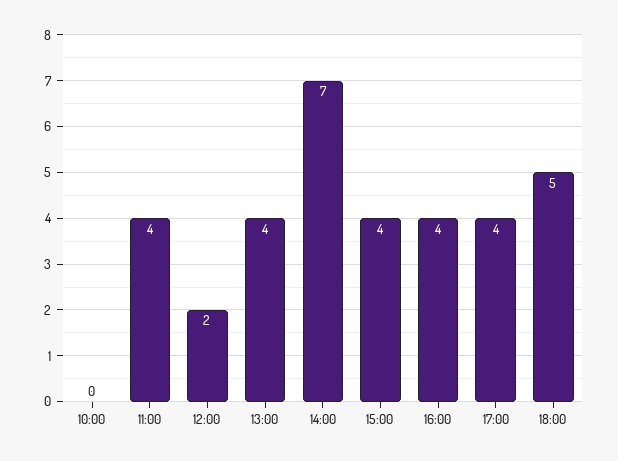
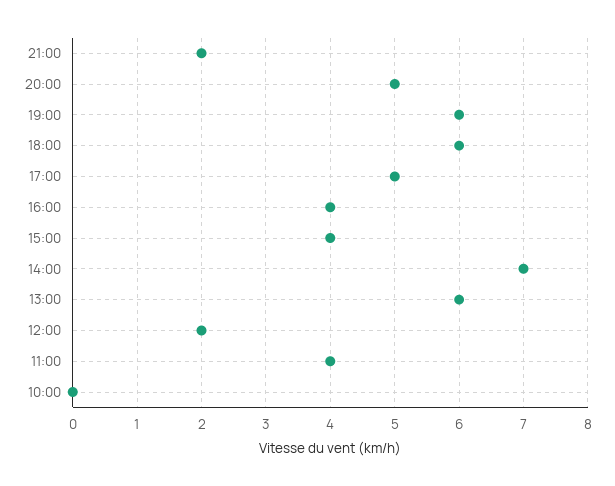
13:00: 4 -> 6
17:00: 4 -> 5
18:00: 5 -> 6
21:00: none -> 2
20:00: none -> 5
19:00: none -> 6

